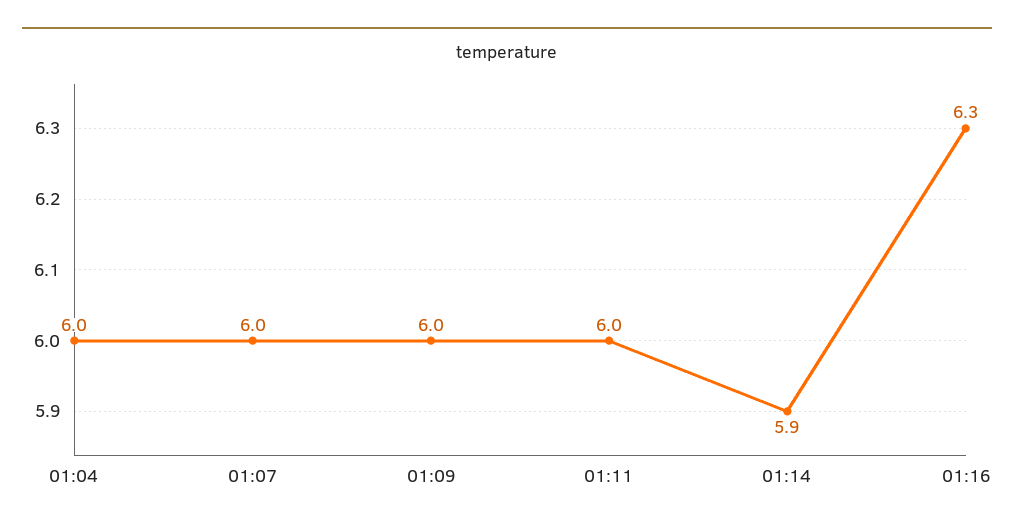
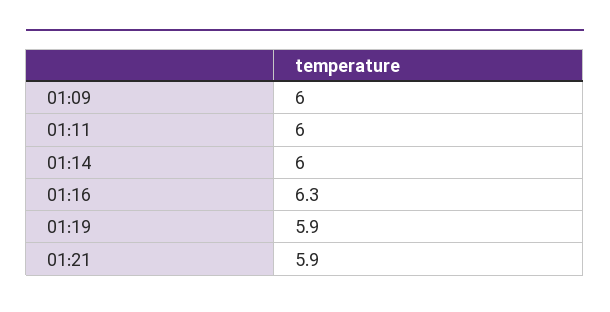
01:04: 6 -> none
01:07: 6 -> none
01:14: 5.9 -> 6
01:19: none -> 5.9
01:21: none -> 5.9

